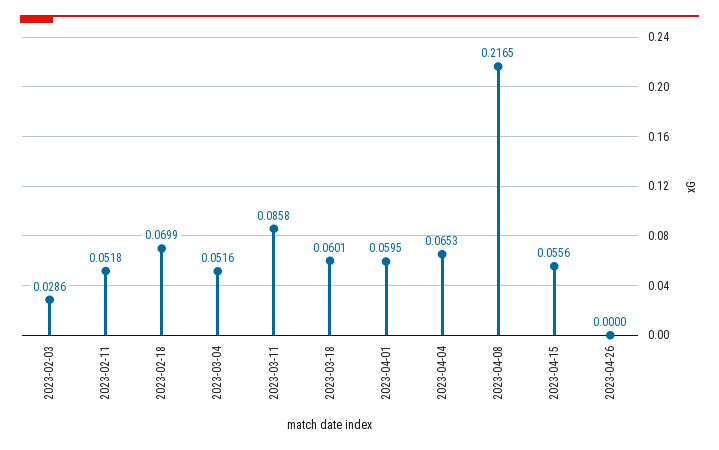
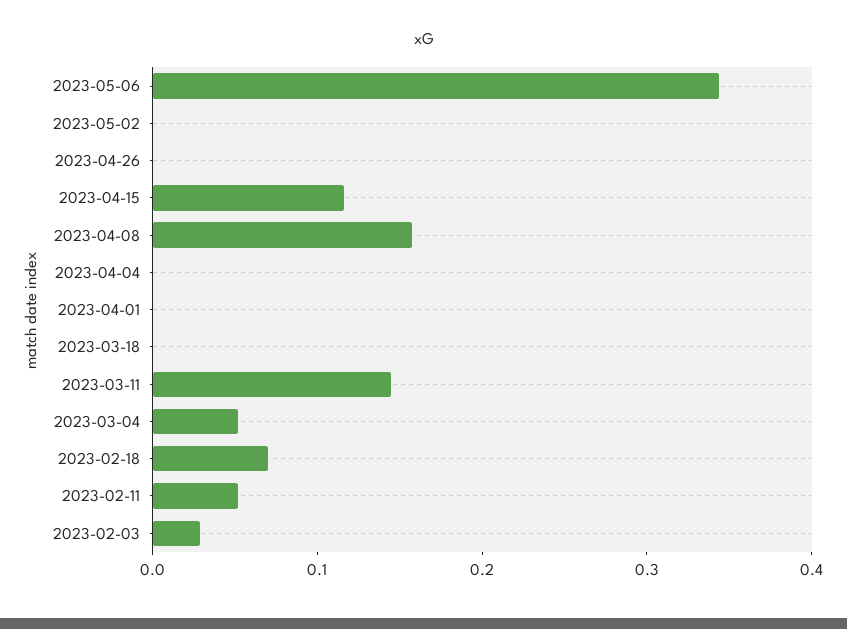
2023-03-11: 0.0858 -> 0.14
2023-03-18: 0.0601 -> 0
2023-04-01: 0.0595 -> 0
2023-04-04: 0.0653 -> 0
2023-04-08: 0.2165 -> 0.16
2023-04-15: 0.0556 -> 0.12
2023-05-06: none -> 0.34
2023-05-02: none -> 0

